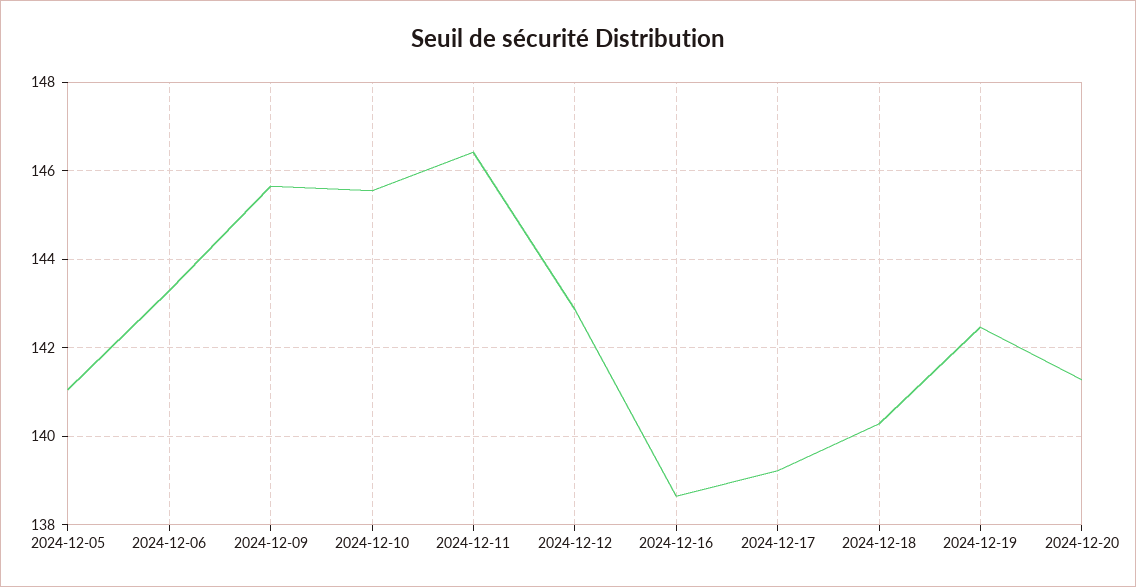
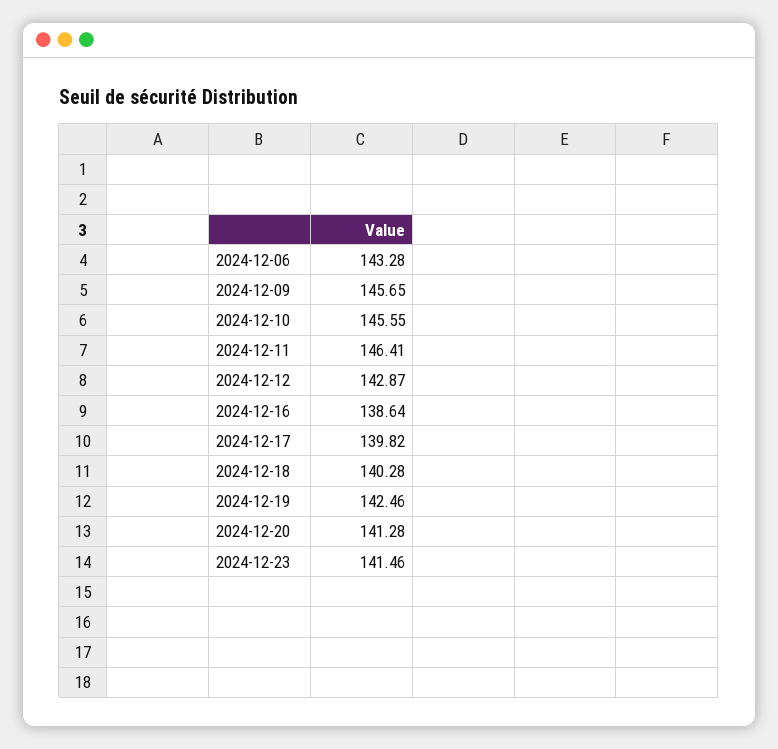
2024-12-05: 141 -> none
2024-12-17: 139.2 -> 139.82
2024-12-23: none -> 141.46

